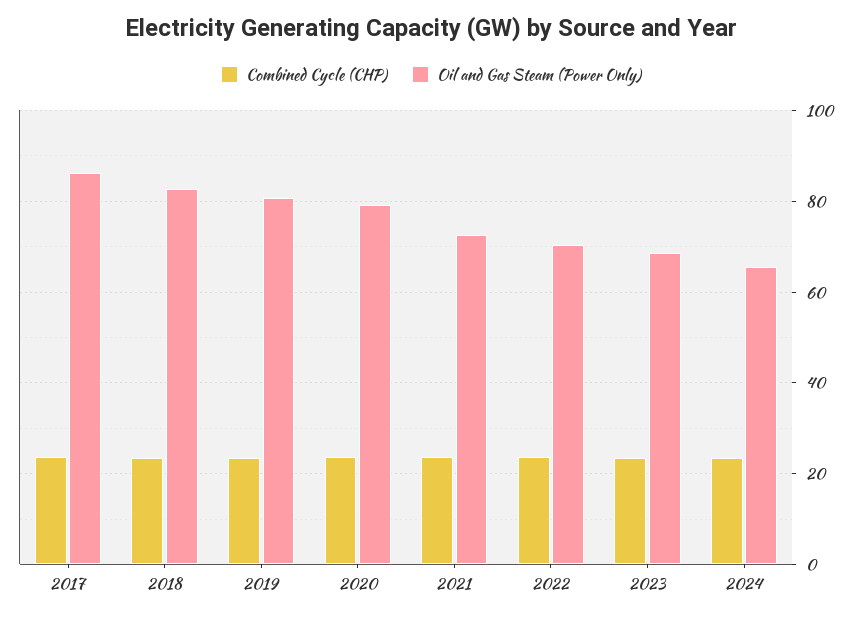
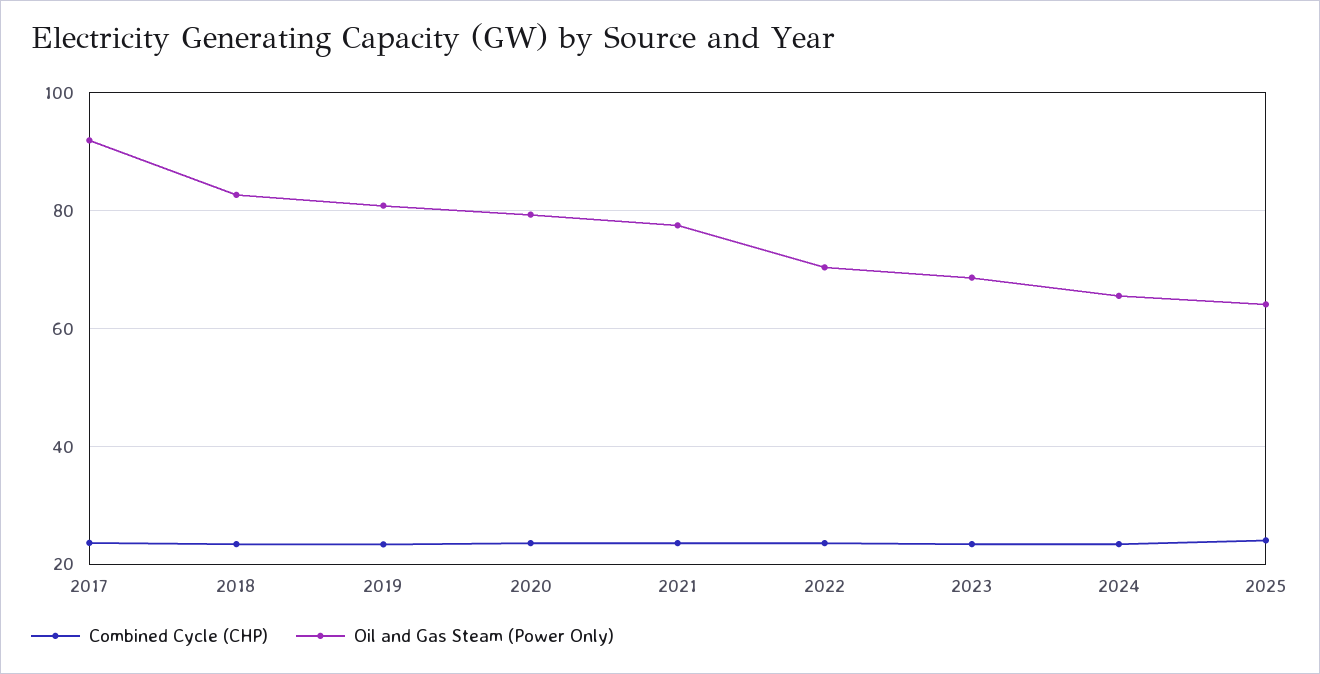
Oil and Gas Steam (Power Only), 2017: 86 -> 92
Oil and Gas Steam (Power Only), 2021: 72 -> 78
Combined Cycle (CHP), 2025: none -> 24
Oil and Gas Steam (Power Only), 2025: none -> 64

